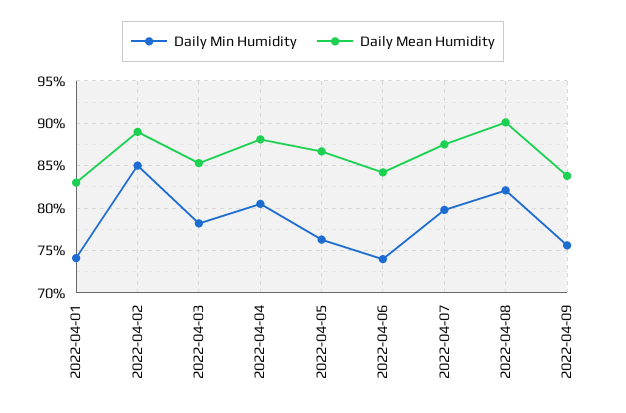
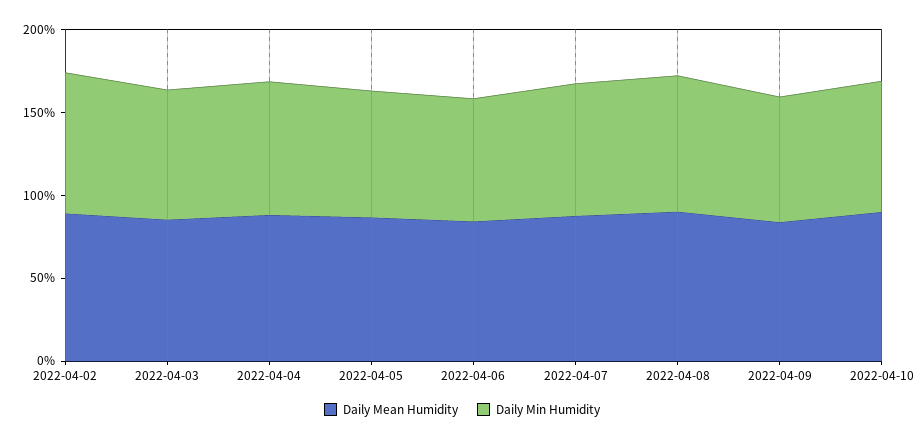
Daily Min Humidity, 2022-04-01: 74 -> none
Daily Mean Humidity, 2022-04-01: 83 -> none
Daily Mean Humidity, 2022-04-10: none -> 90
Daily Min Humidity, 2022-04-10: none -> 80

